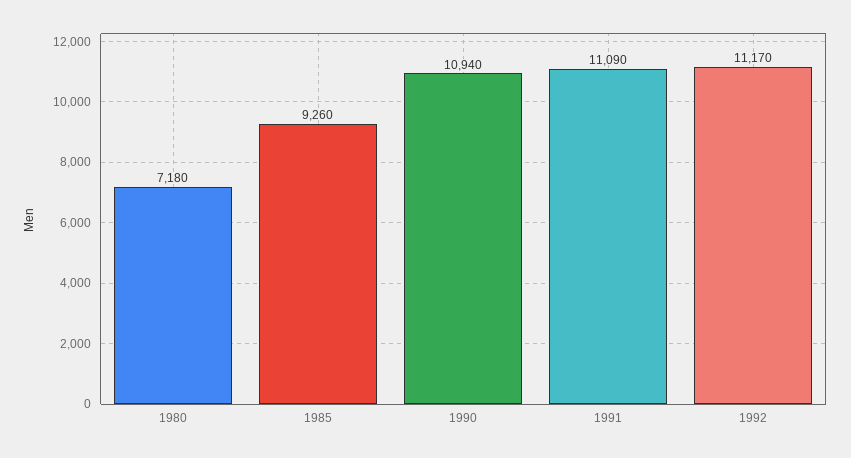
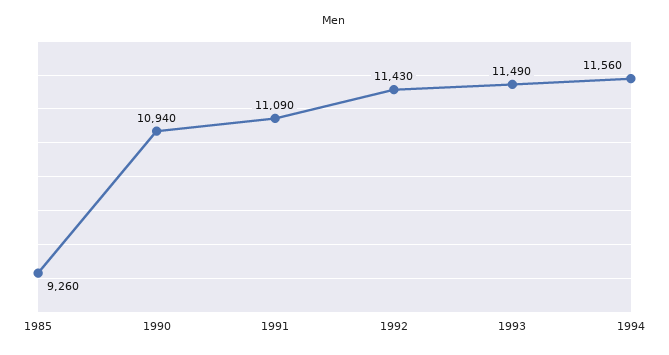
1980: 7180 -> none
1992: 11170 -> 11430
1993: none -> 11490
1994: none -> 11560

